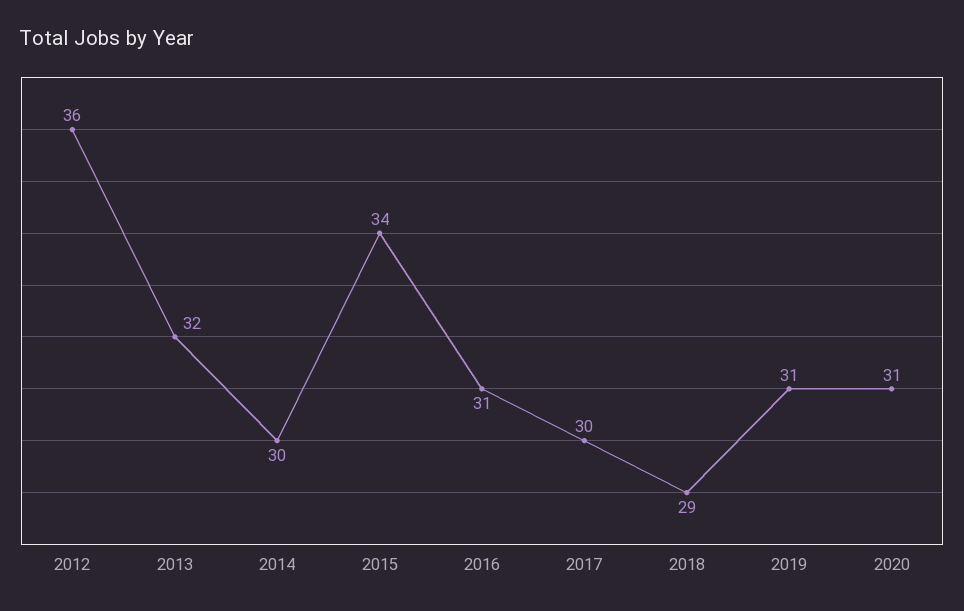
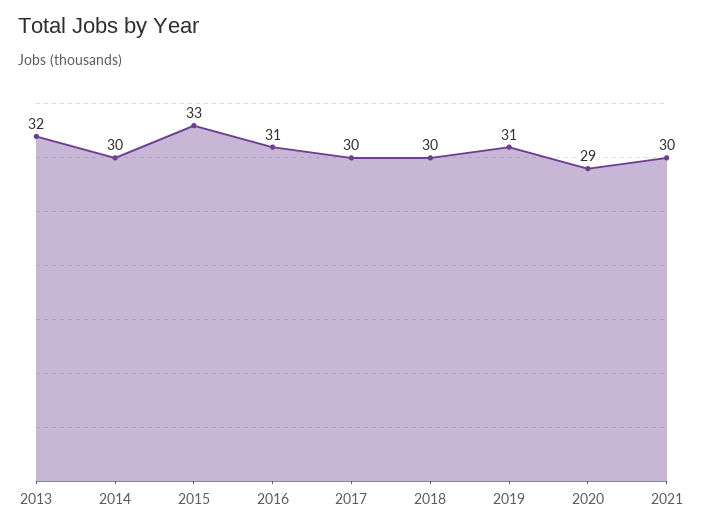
2012: 36 -> none
2015: 34 -> 33
2018: 29 -> 30
2020: 31 -> 29
2021: none -> 30

